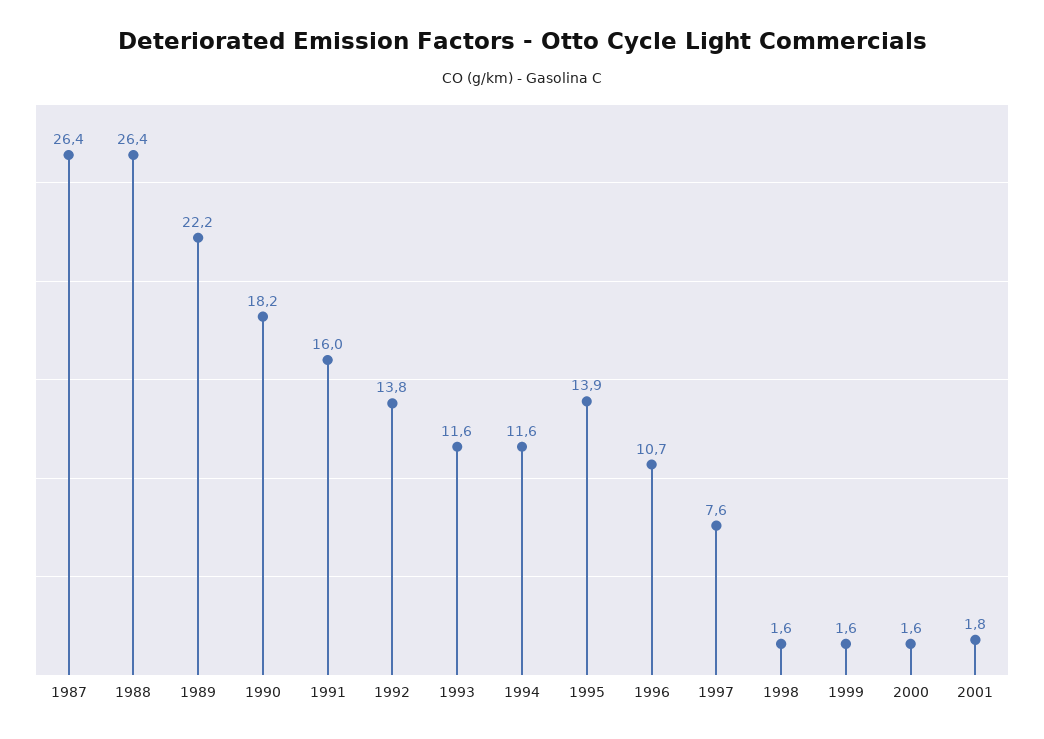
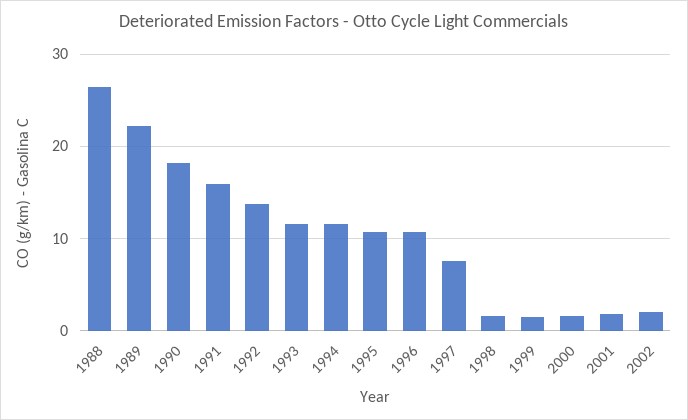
1987: 26.4 -> none
1995: 13.9 -> 11
2002: none -> 2

